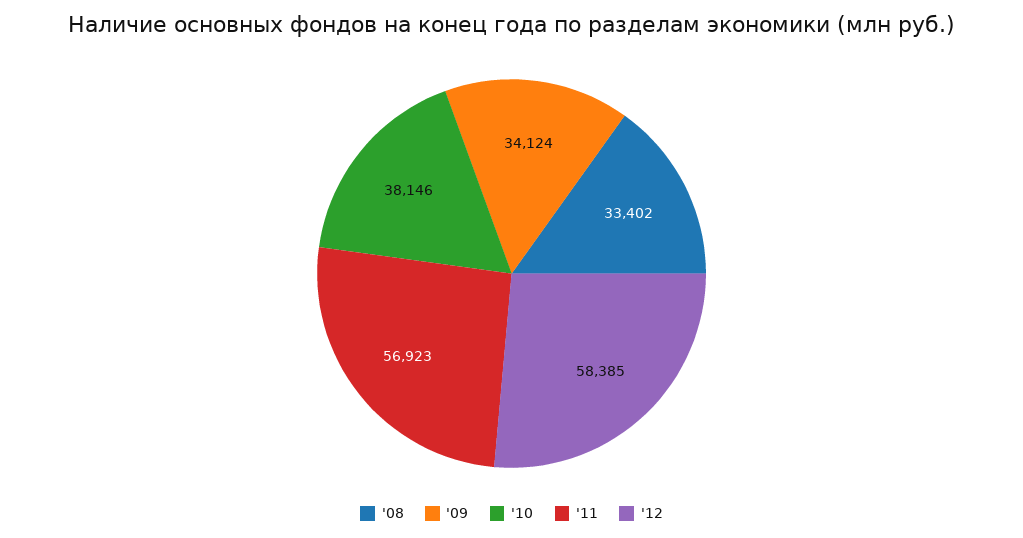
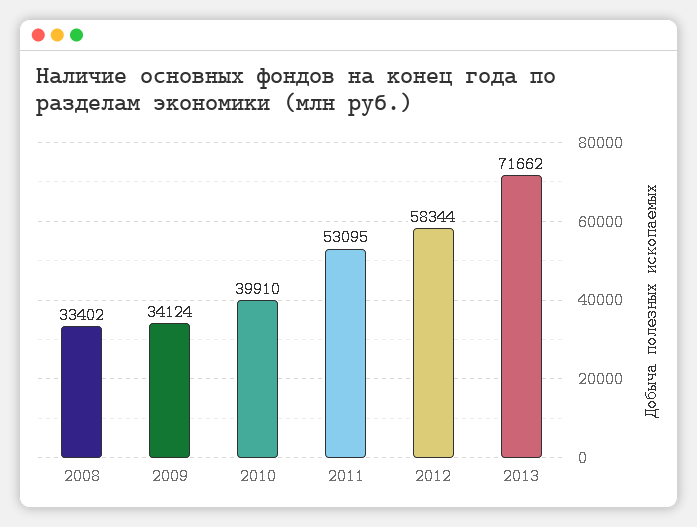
'10: 38146 -> 39910
'11: 56923 -> 53095
'12: 58385 -> 58344
2013: none -> 71662

